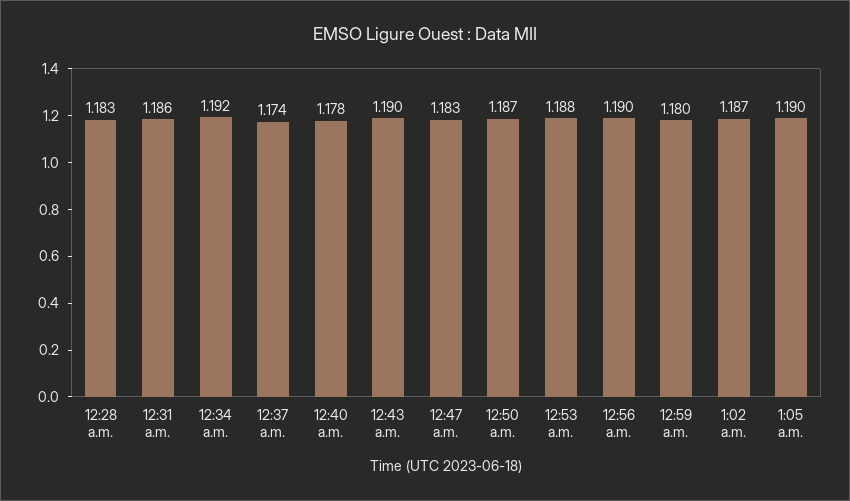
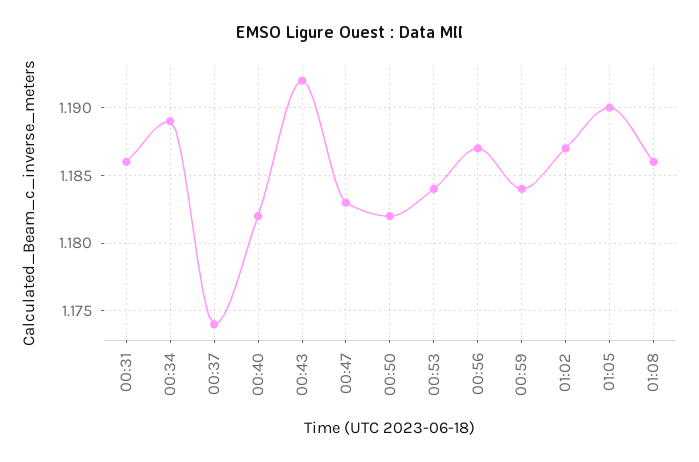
12:28 a.m.: 1.183 -> none
12:34 a.m.: 1.192 -> 1.189
12:40 a.m.: 1.178 -> 1.182
12:43 a.m.: 1.19 -> 1.192
12:50 a.m.: 1.187 -> 1.182
12:53 a.m.: 1.188 -> 1.184
12:56 a.m.: 1.19 -> 1.187
12:59 a.m.: 1.18 -> 1.184
01:08: none -> 1.186

